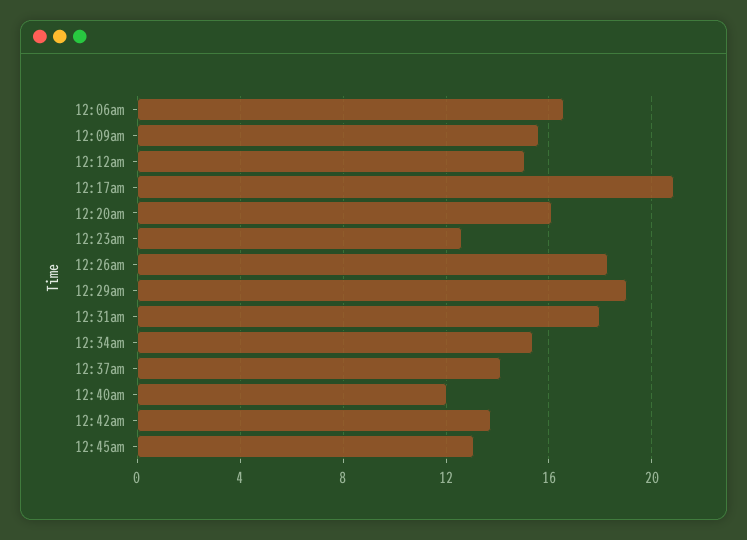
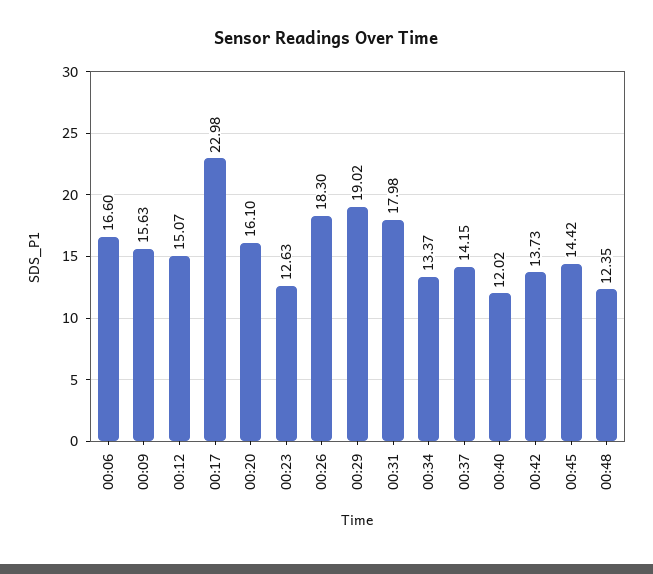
12:17am: 21 -> 22.98
12:34am: 15.5 -> 13.37
12:45am: 13 -> 14.42
00:48: none -> 12.35

